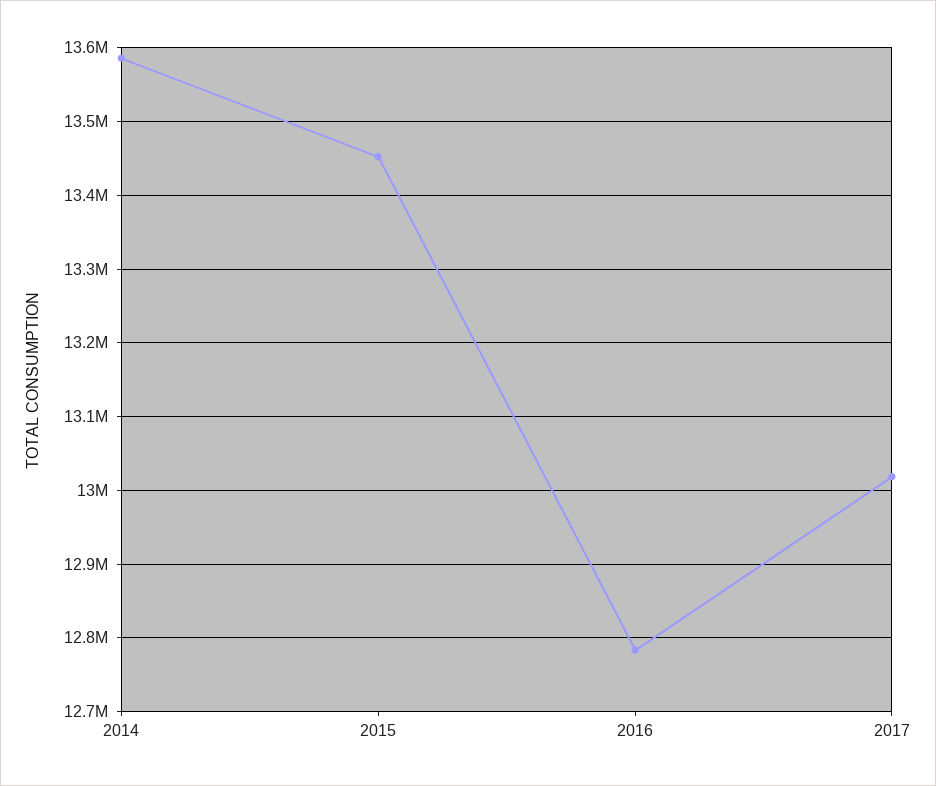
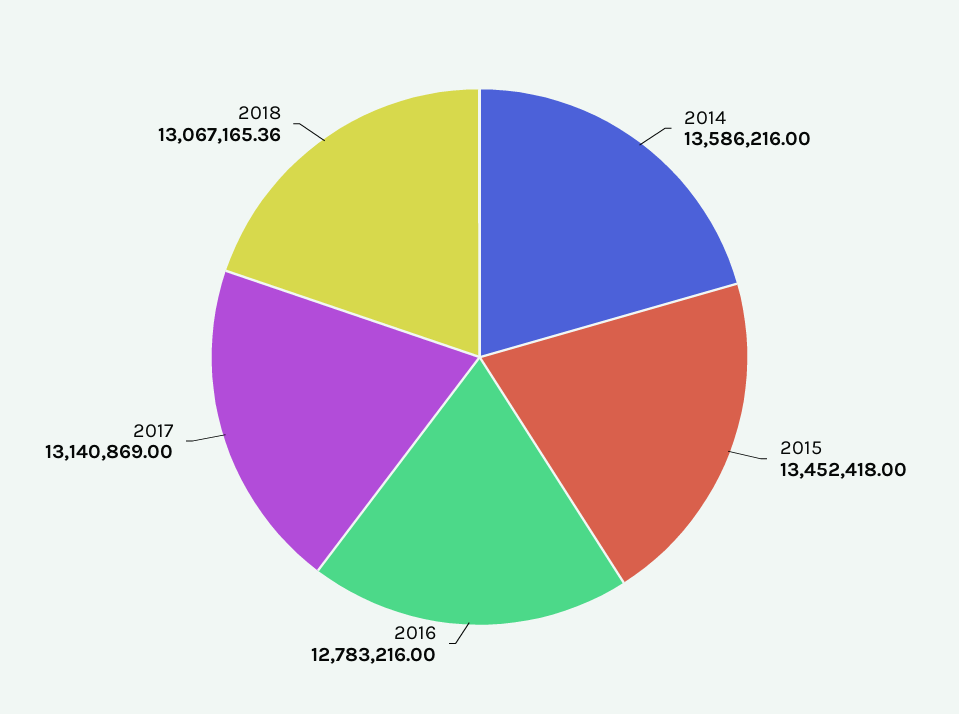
2017: 13020000 -> 13140869
2018: none -> 13067165.36

